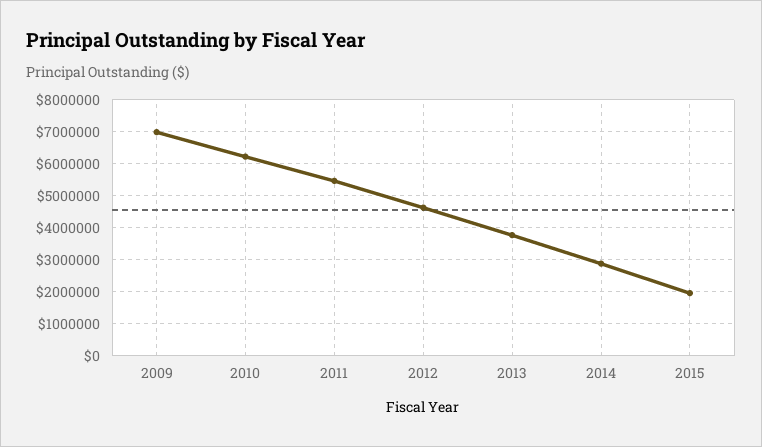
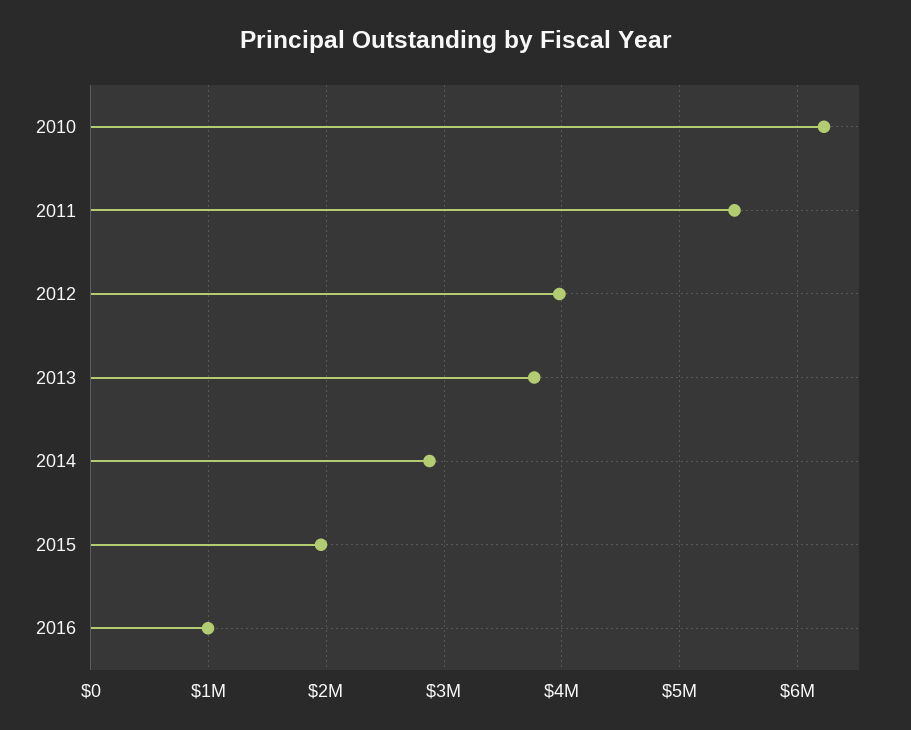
2009: 7000000 -> none
2012: 4600000 -> 4000000
2016: none -> 1000000

